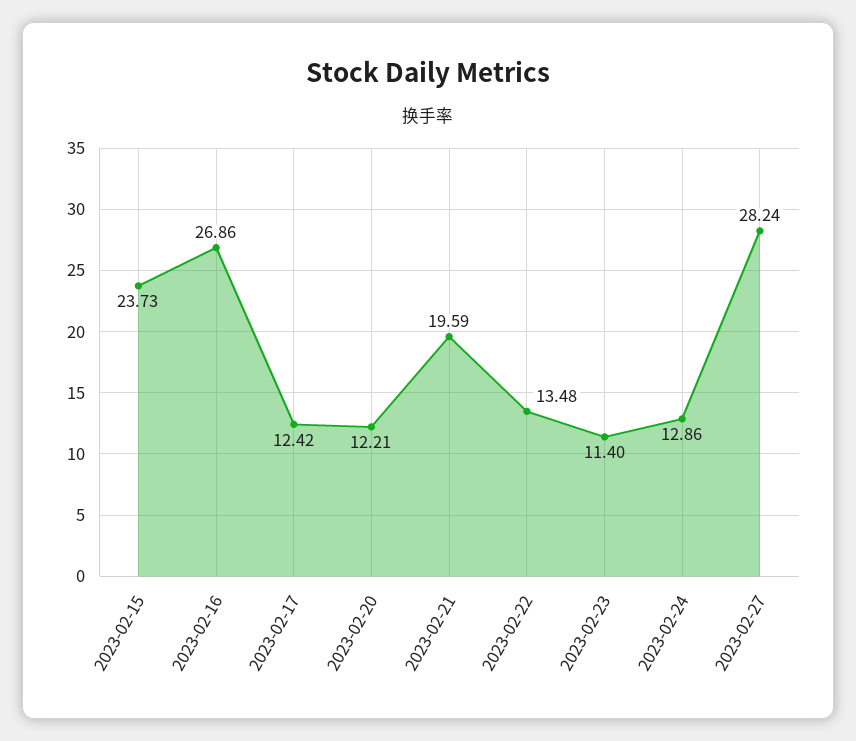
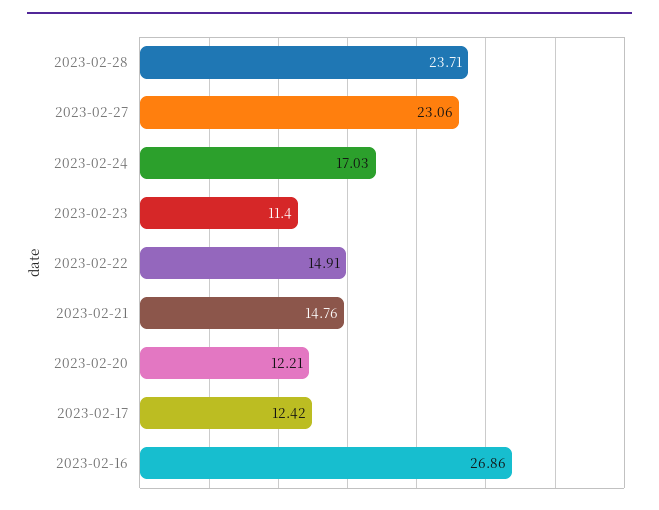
2023-02-15: 23.73 -> none
2023-02-21: 19.59 -> 14.76
2023-02-22: 13.48 -> 14.91
2023-02-24: 12.86 -> 17.03
2023-02-27: 28.24 -> 23.06
2023-02-28: none -> 23.71

